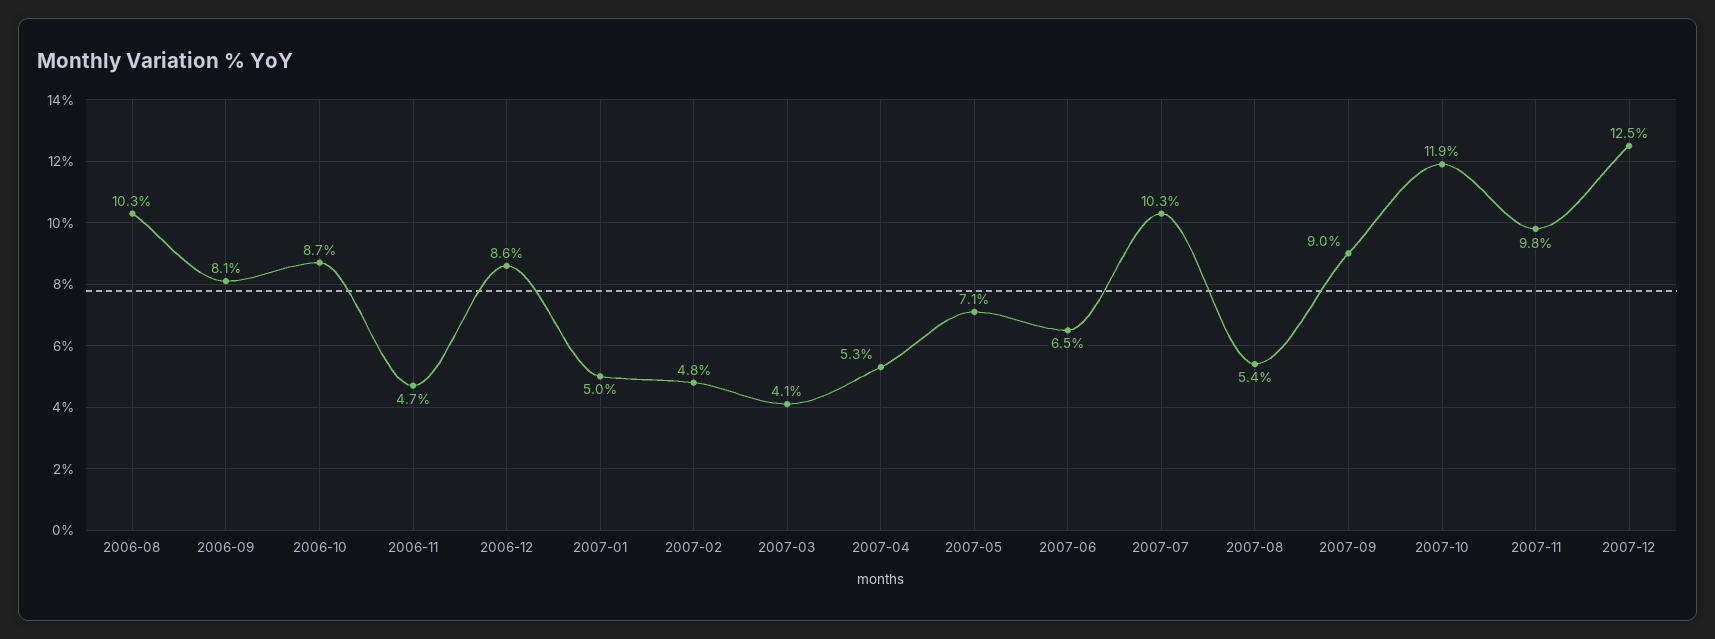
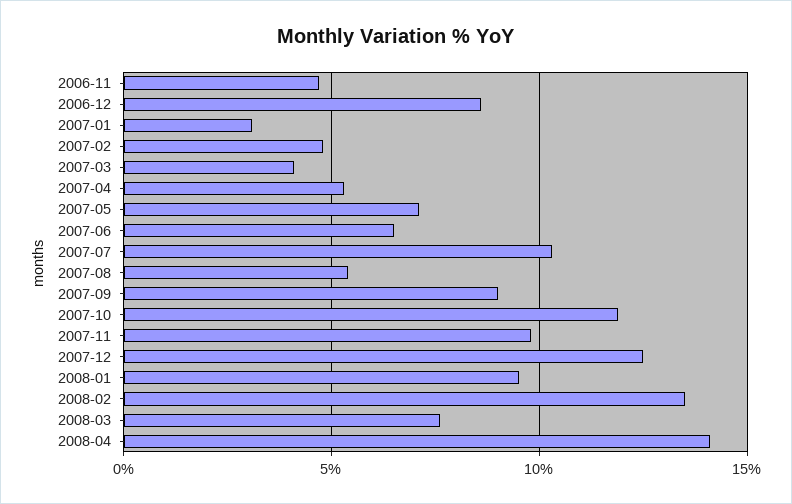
2006-08: 10.3 -> none
2006-09: 8.1 -> none
2006-10: 8.7 -> none
2007-01: 5 -> 3
2008-01: none -> 9.5
2008-02: none -> 13.5
2008-03: none -> 7.5
2008-04: none -> 14

